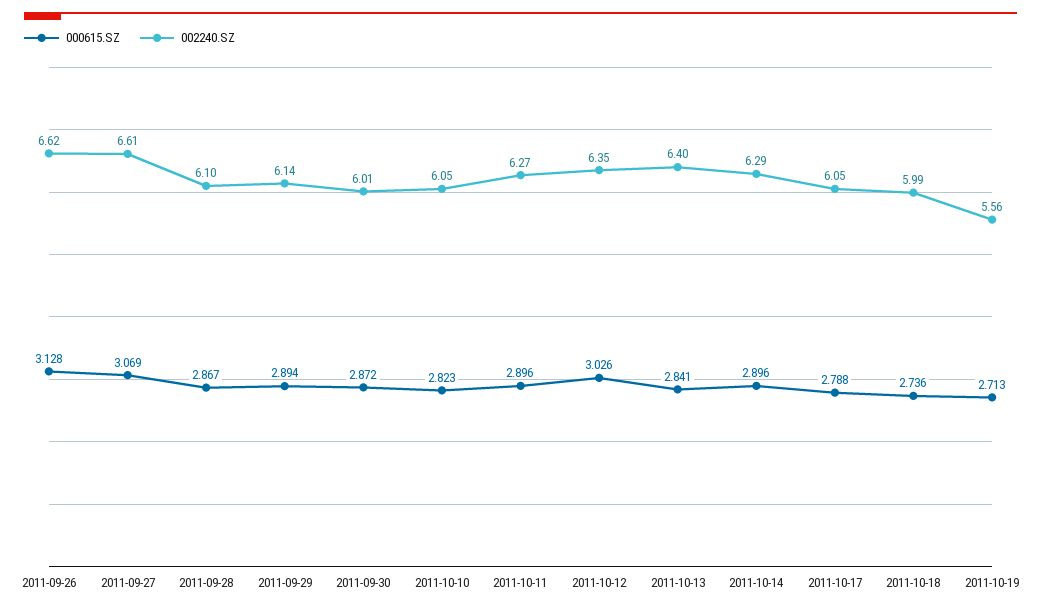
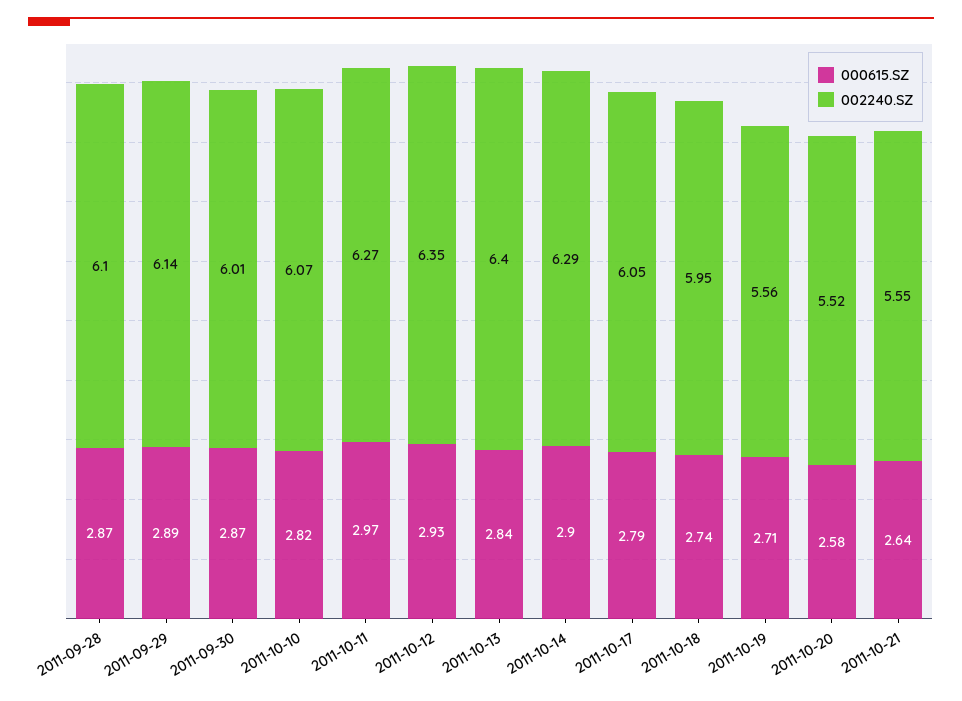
000615.SZ, 2011-09-26: 3.128 -> none
002240.SZ, 2011-09-26: 6.62 -> none
000615.SZ, 2011-09-27: 3.069 -> none
002240.SZ, 2011-09-27: 6.61 -> none
002240.SZ, 2011-10-10: 6.05 -> 6.07
000615.SZ, 2011-10-11: 2.896 -> 2.97
000615.SZ, 2011-10-12: 3.026 -> 2.93
002240.SZ, 2011-10-18: 5.99 -> 5.95
000615.SZ, 2011-10-20: none -> 2.58
002240.SZ, 2011-10-20: none -> 5.52
000615.SZ, 2011-10-21: none -> 2.64
002240.SZ, 2011-10-21: none -> 5.55

